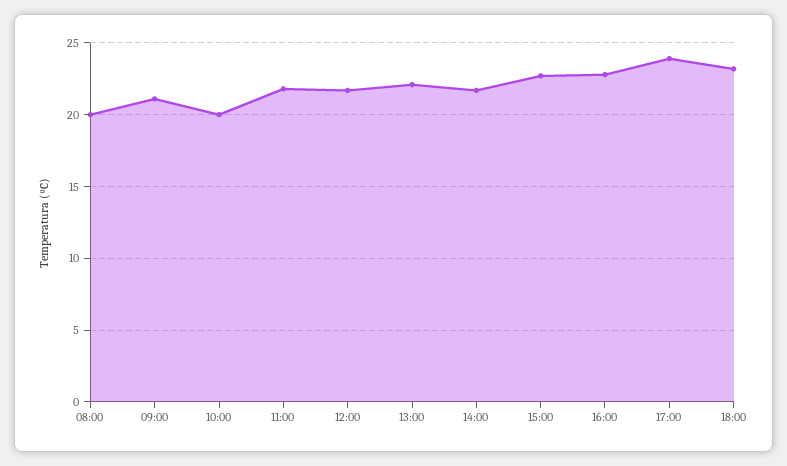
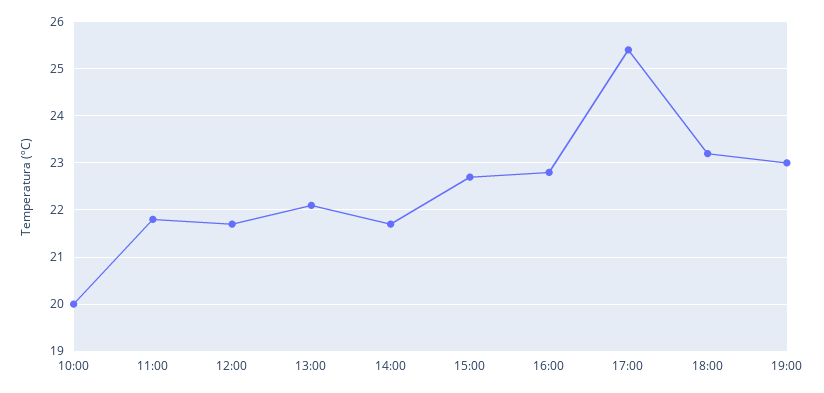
08:00: 20 -> none
09:00: 21 -> none
17:00: 24 -> 25.5
19:00: none -> 23

